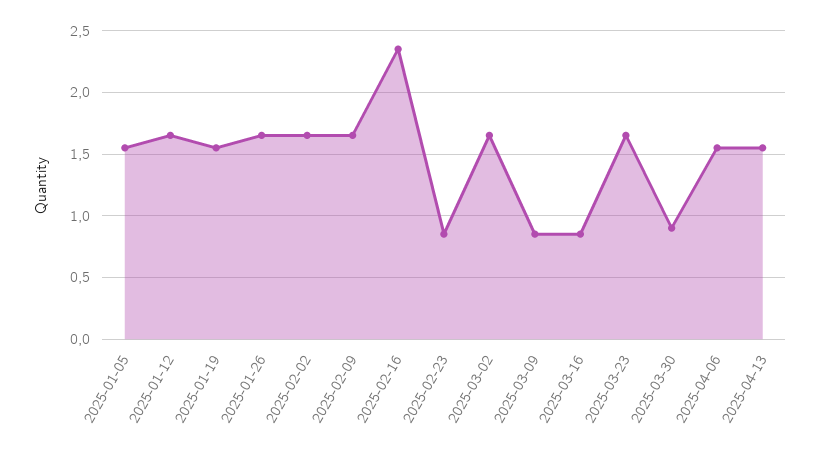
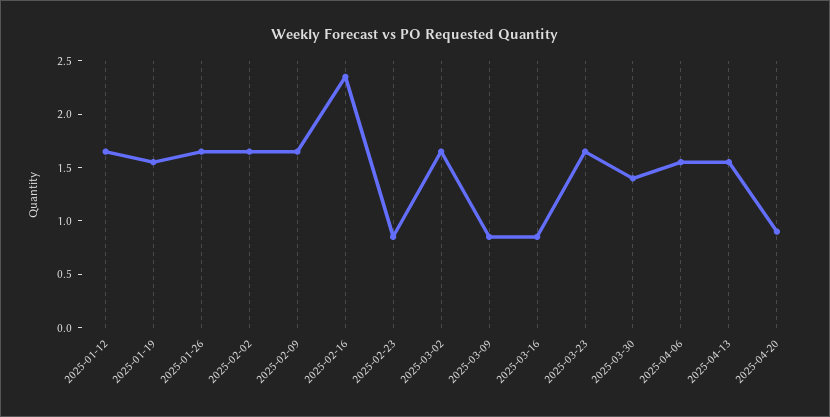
2025-01-05: 1.55 -> none
2025-03-30: 0.9 -> 1.4
2025-04-20: none -> 0.9

